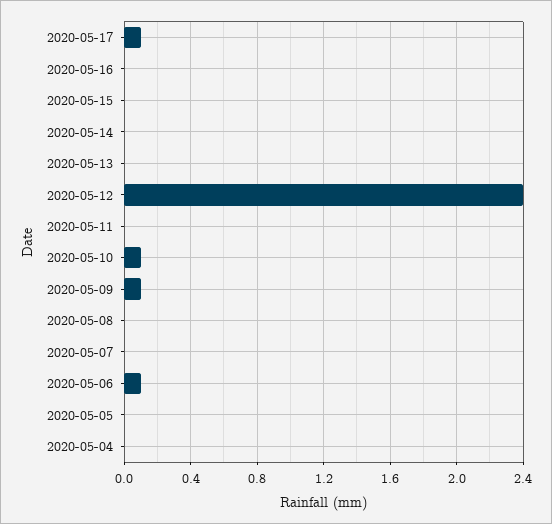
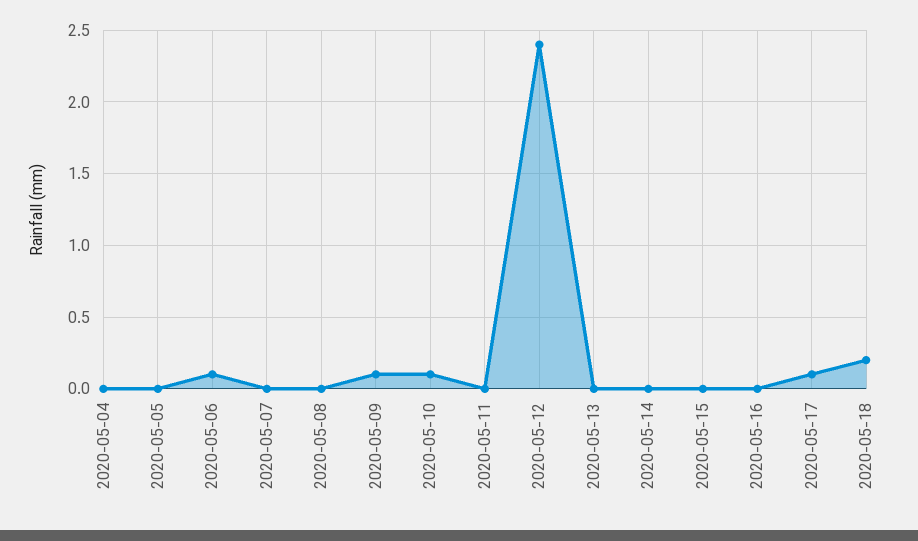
2020-05-18: none -> 0.2

